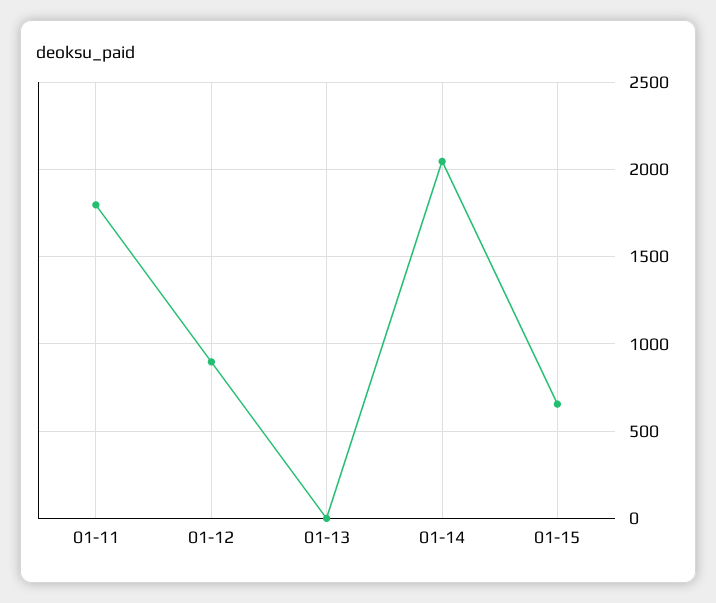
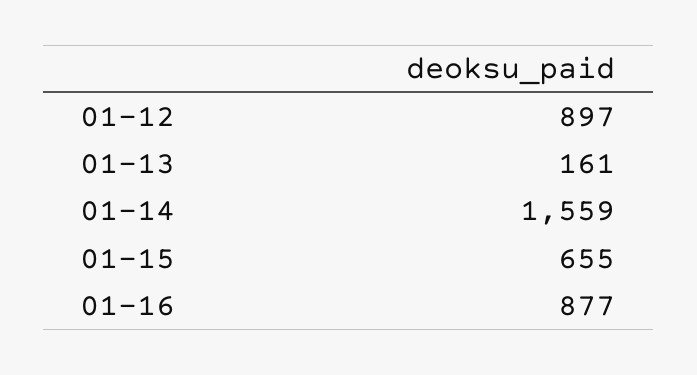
01-11: 1800 -> none
01-13: 0 -> 161
01-14: 2050 -> 1559
01-16: none -> 877

